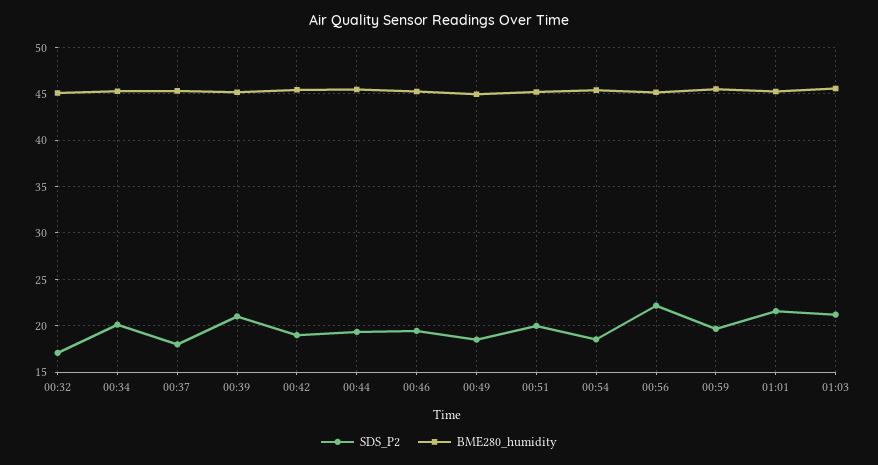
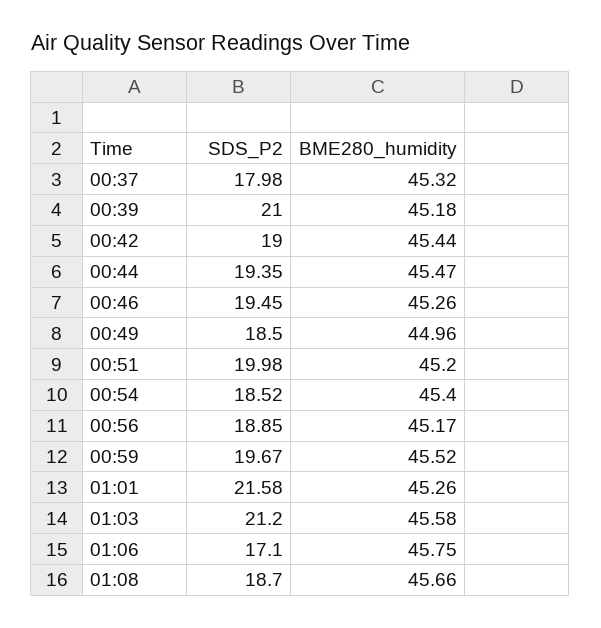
SDS_P2, 00:32: 17 -> none
BME280_humidity, 00:32: 45 -> none
SDS_P2, 00:34: 20 -> none
BME280_humidity, 00:34: 45 -> none
SDS_P2, 00:56: 22 -> 18.85
SDS_P2, 01:06: none -> 17.1
BME280_humidity, 01:06: none -> 45.75
SDS_P2, 01:08: none -> 18.7
BME280_humidity, 01:08: none -> 45.66

